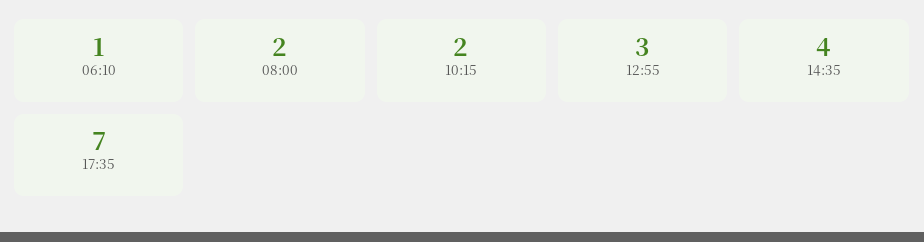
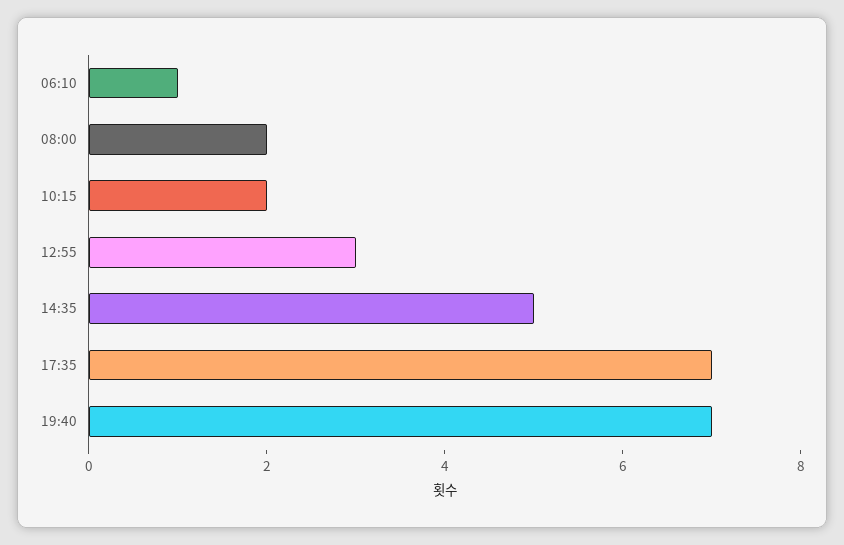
14:35: 4 -> 5
19:40: none -> 7

